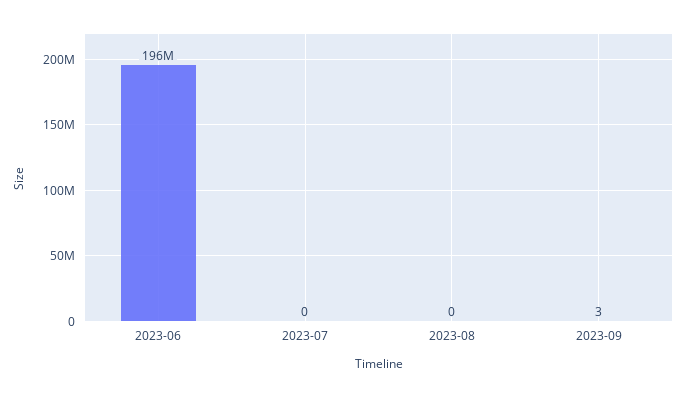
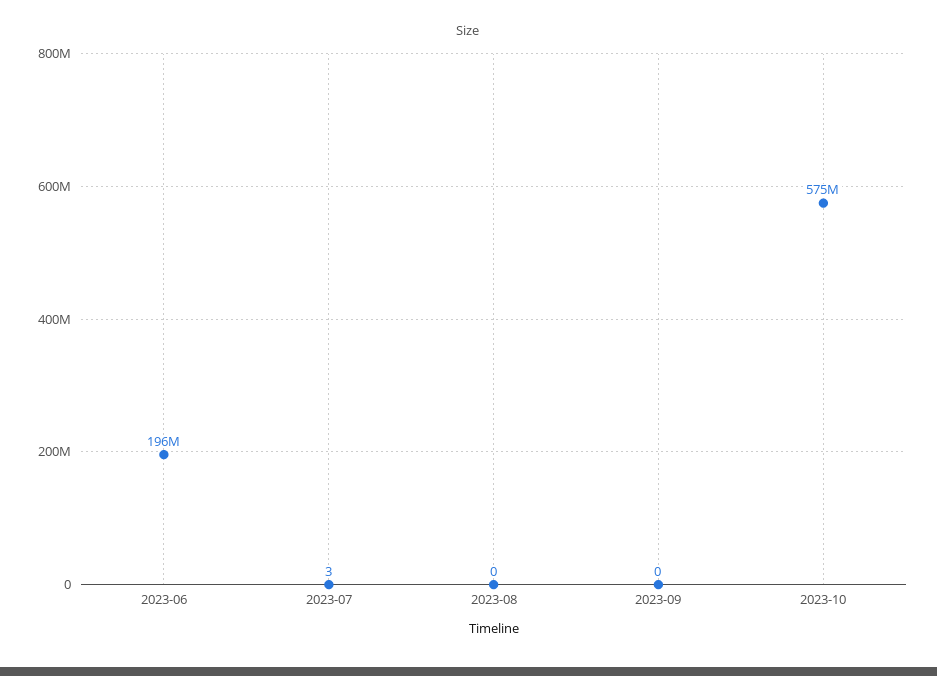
2023-07: 0 -> 3
2023-09: 3 -> 0
2023-10: none -> 575000000

